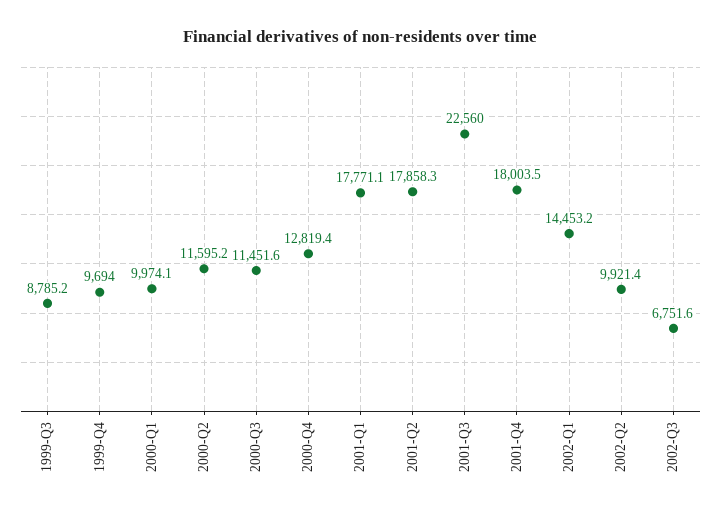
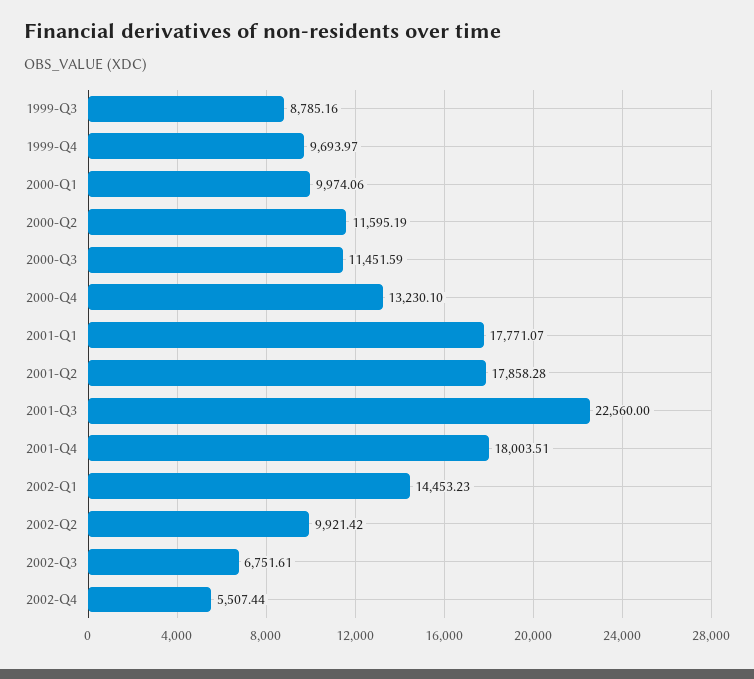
2000-Q4: 12819.4 -> 13230.1
2002-Q4: none -> 5507.44

